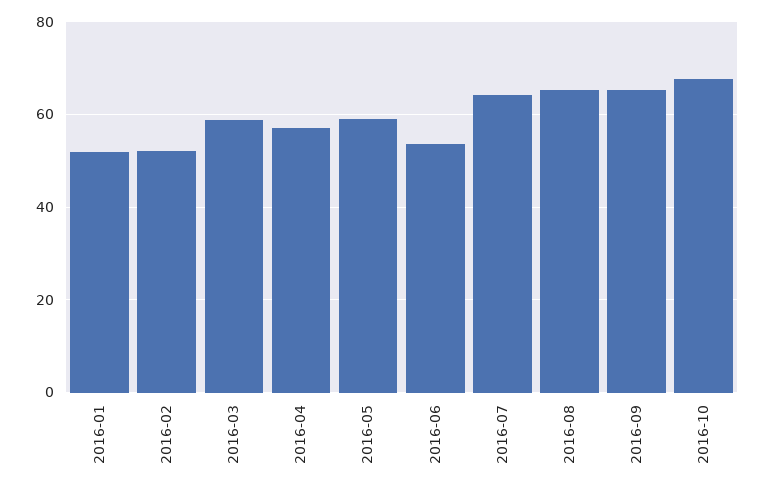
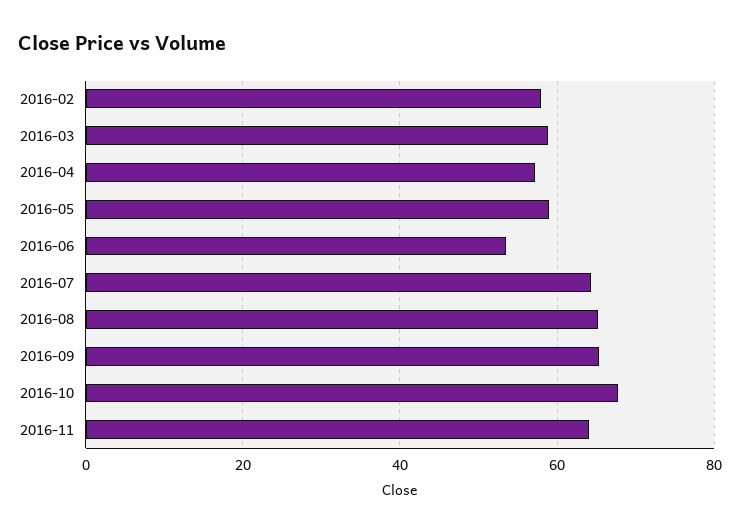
2016-01: 52 -> none
2016-02: 52 -> 58
2016-11: none -> 64

